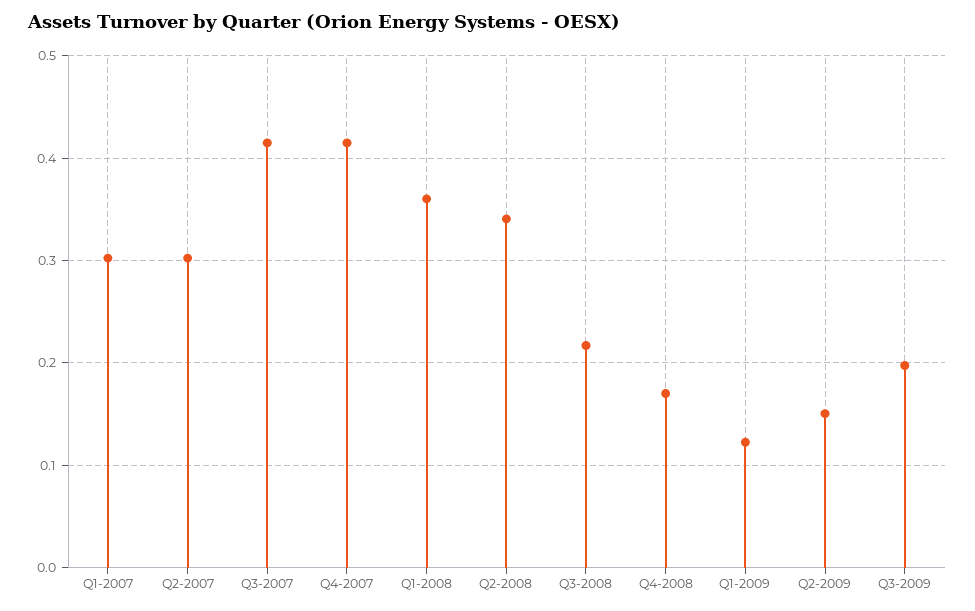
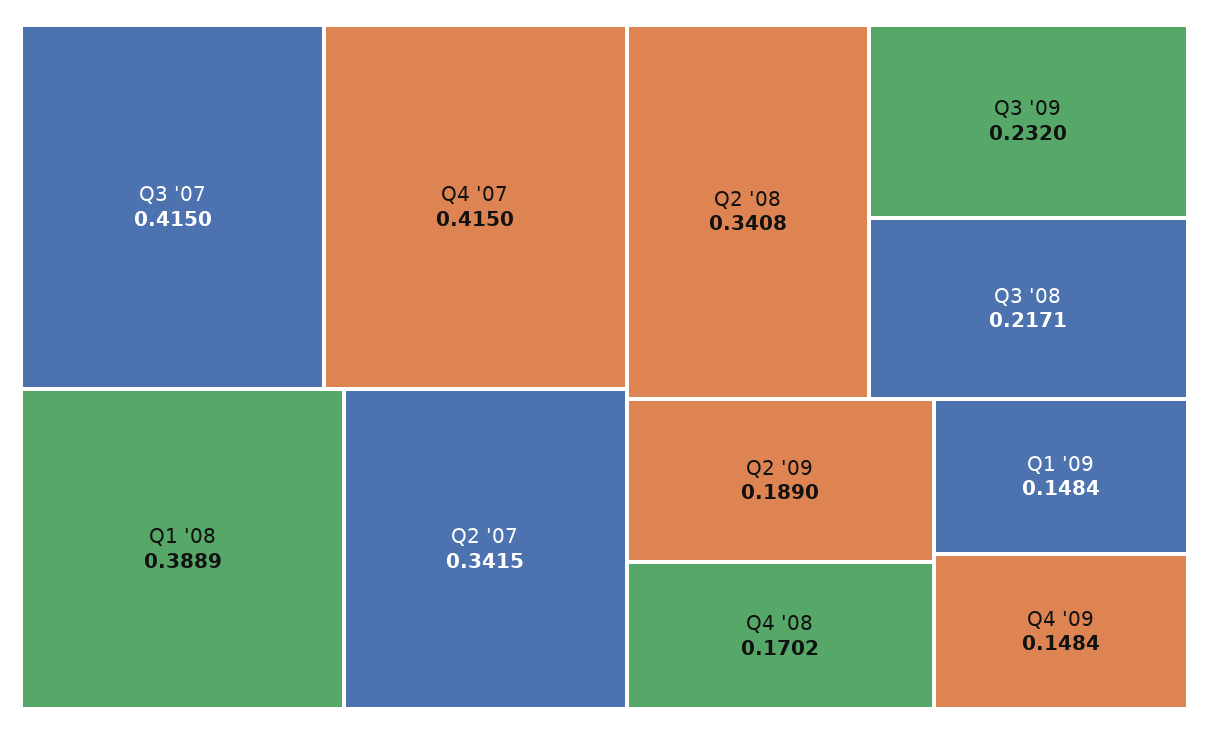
Q1-2007: 0.3 -> none
Q2-2007: 0.3 -> 0.3415
Q1-2008: 0.36 -> 0.3889
Q1-2009: 0.12 -> 0.1484
Q2-2009: 0.15 -> 0.189
Q3-2009: 0.2 -> 0.232
Q4 '09: none -> 0.1484

